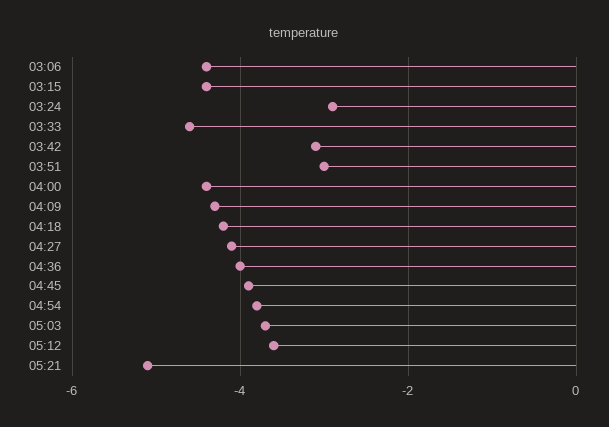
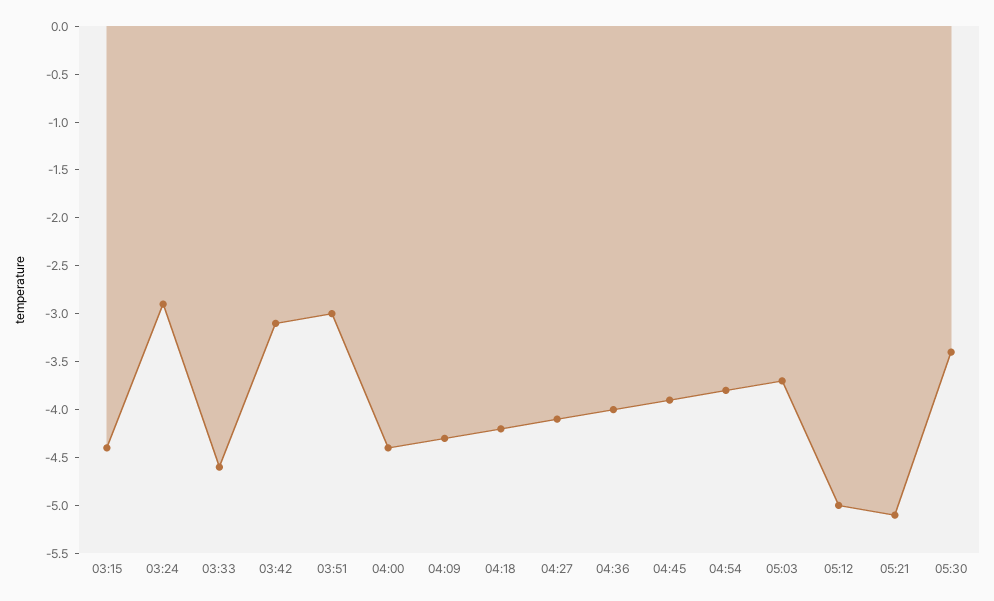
03:06: -4.5 -> none
05:12: -3.5 -> -5
05:30: none -> -3.4

